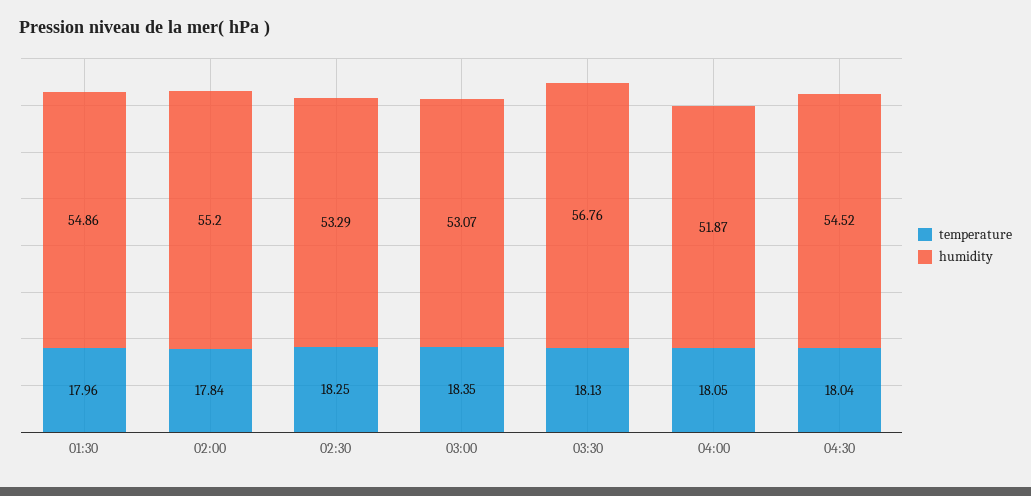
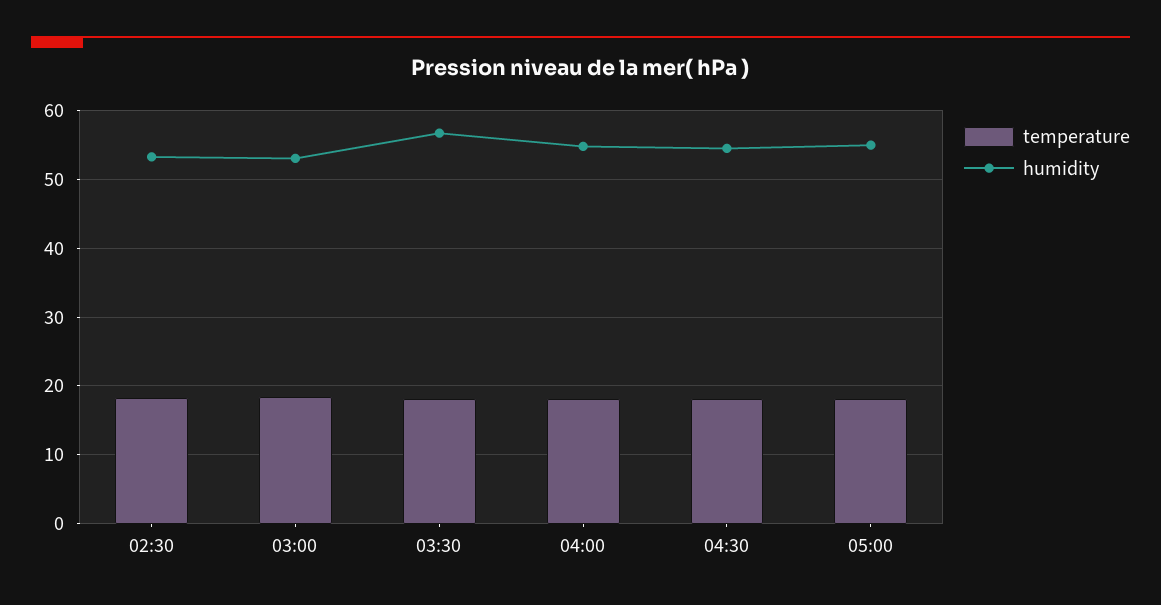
temperature, 01:30: 17.96 -> none
humidity, 01:30: 54.86 -> none
temperature, 02:00: 17.84 -> none
humidity, 02:00: 55.2 -> none
humidity, 04:00: 51.87 -> 55
temperature, 05:00: none -> 18
humidity, 05:00: none -> 55

